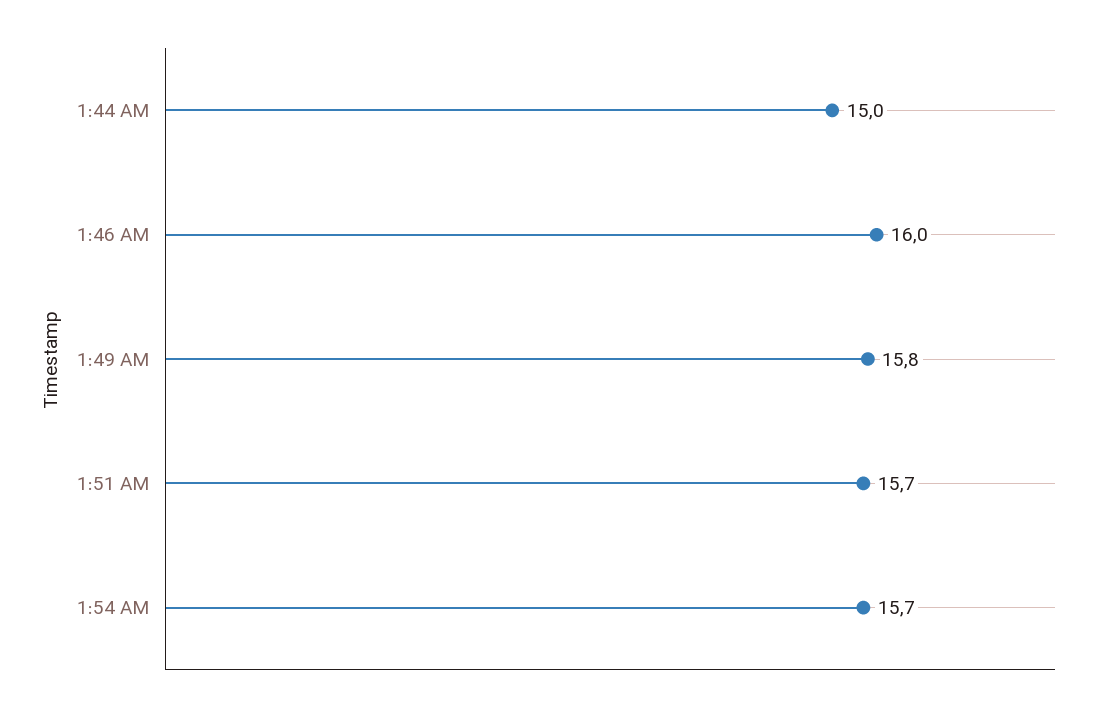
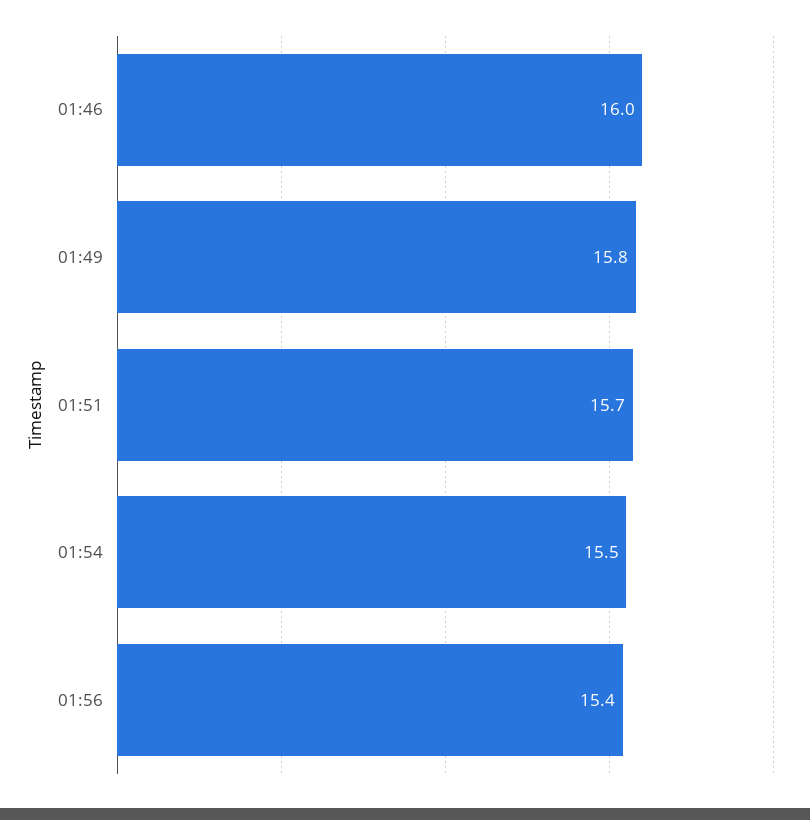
1:44 AM: 15 -> none
1:54 AM: 15.7 -> 15.5
01:56: none -> 15.4

